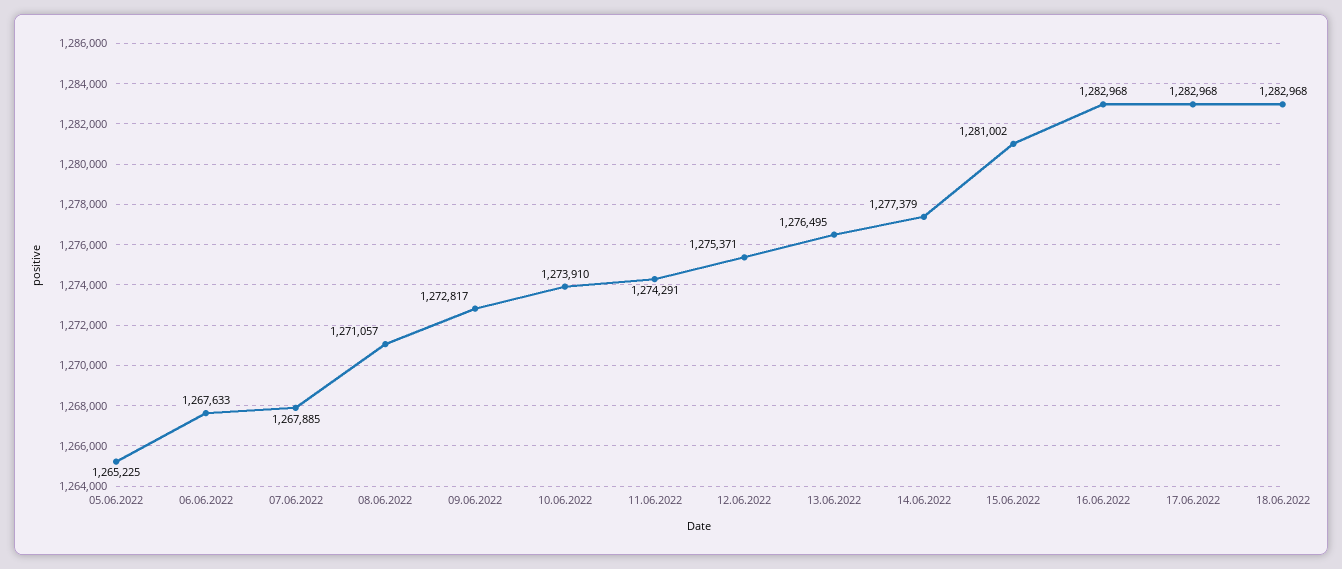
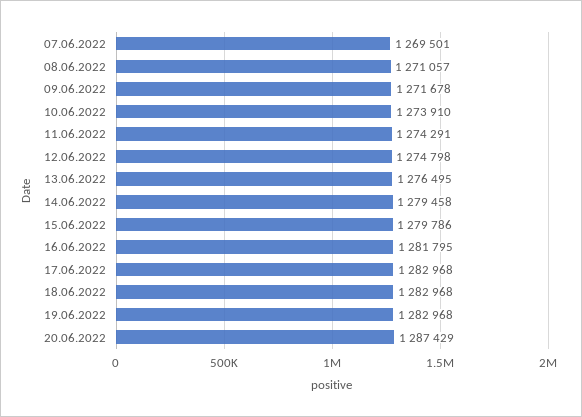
05.06.2022: 1265225 -> none
06.06.2022: 1267633 -> none
07.06.2022: 1267885 -> 1269501
09.06.2022: 1272817 -> 1271678
12.06.2022: 1275371 -> 1274798
14.06.2022: 1277379 -> 1279458
15.06.2022: 1281002 -> 1279786
16.06.2022: 1282968 -> 1281795
19.06.2022: none -> 1282968
20.06.2022: none -> 1287429

